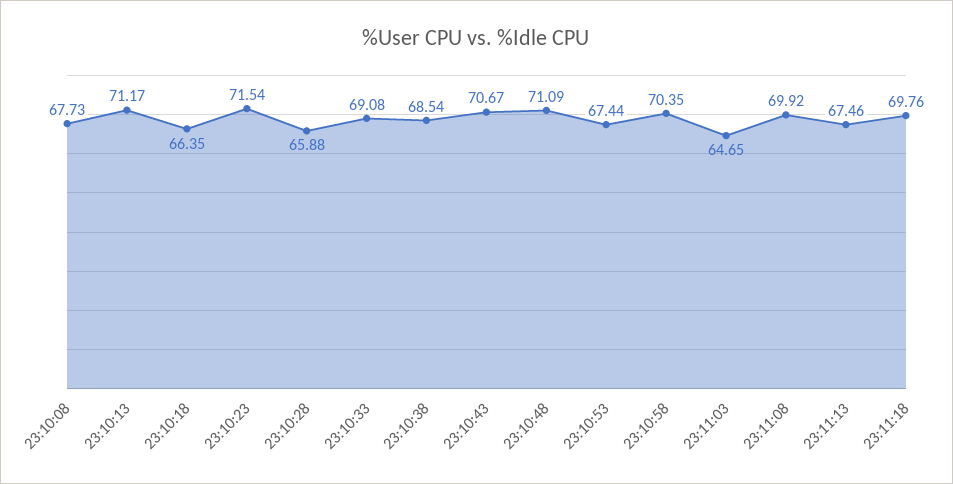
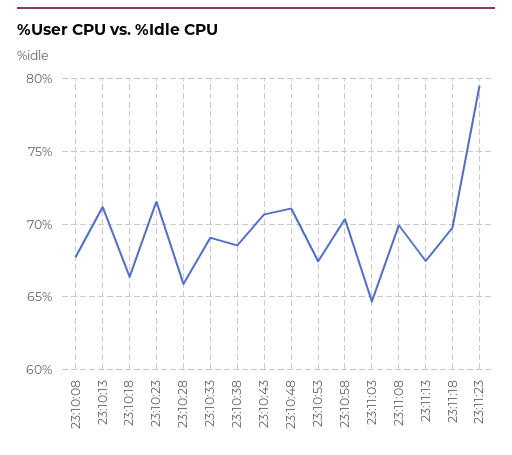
23:11:23: none -> 79.5

